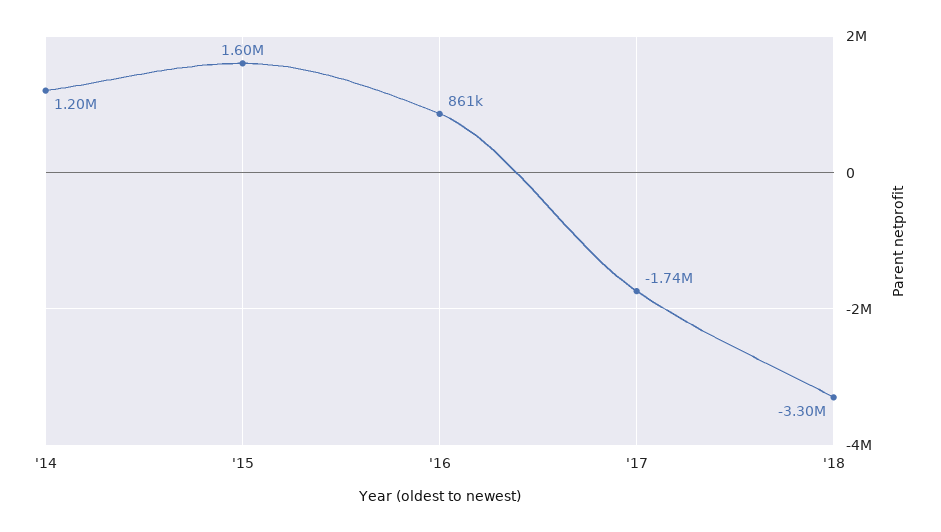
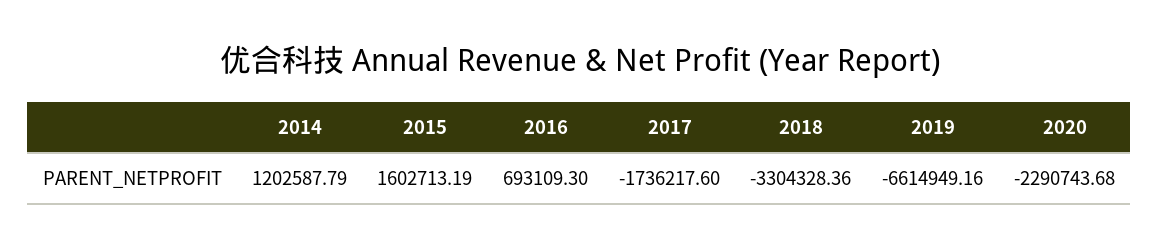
'16: 861000 -> 693109.3
2019: none -> -6614949.16
2020: none -> -2290743.68

